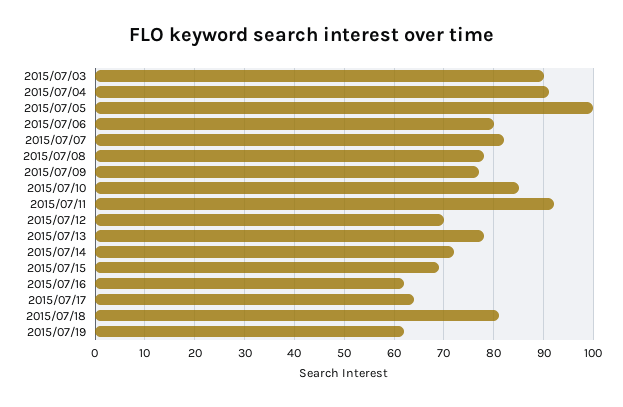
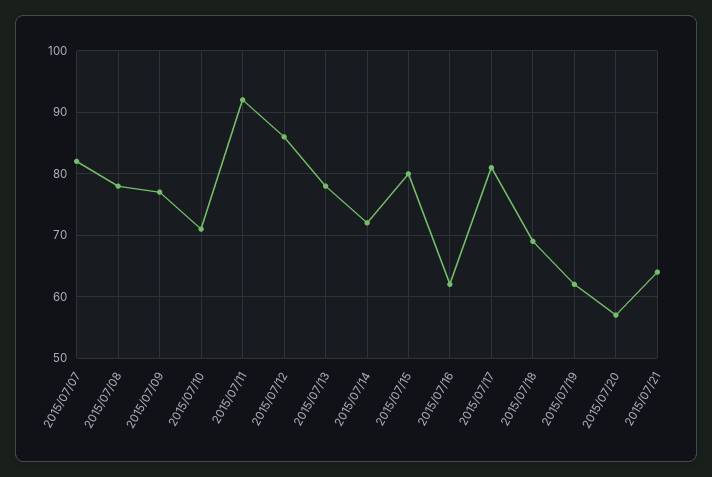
2015/07/03: 90 -> none
2015/07/04: 90 -> none
2015/07/05: 100 -> none
2015/07/06: 80 -> none
2015/07/10: 85 -> 71
2015/07/12: 70 -> 86
2015/07/15: 70 -> 80
2015/07/17: 65 -> 81
2015/07/18: 80 -> 69
2015/07/20: none -> 57
2015/07/21: none -> 64

